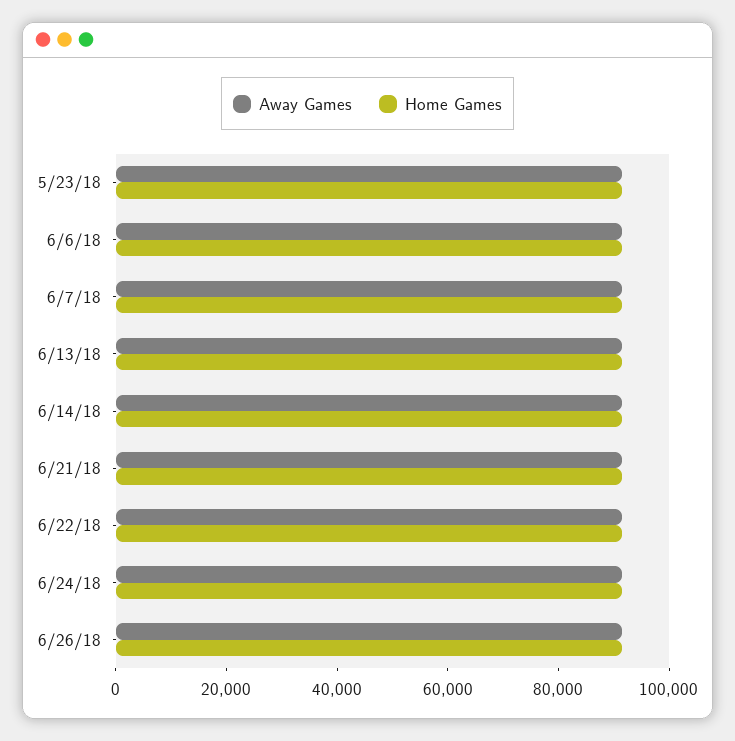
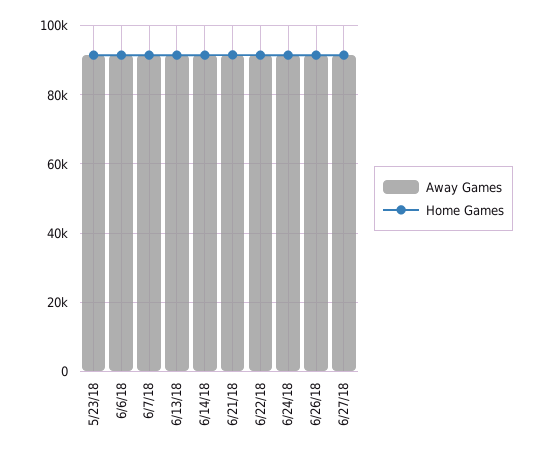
Away Games, 6/27/18: none -> 92000
Home Games, 6/27/18: none -> 92000

